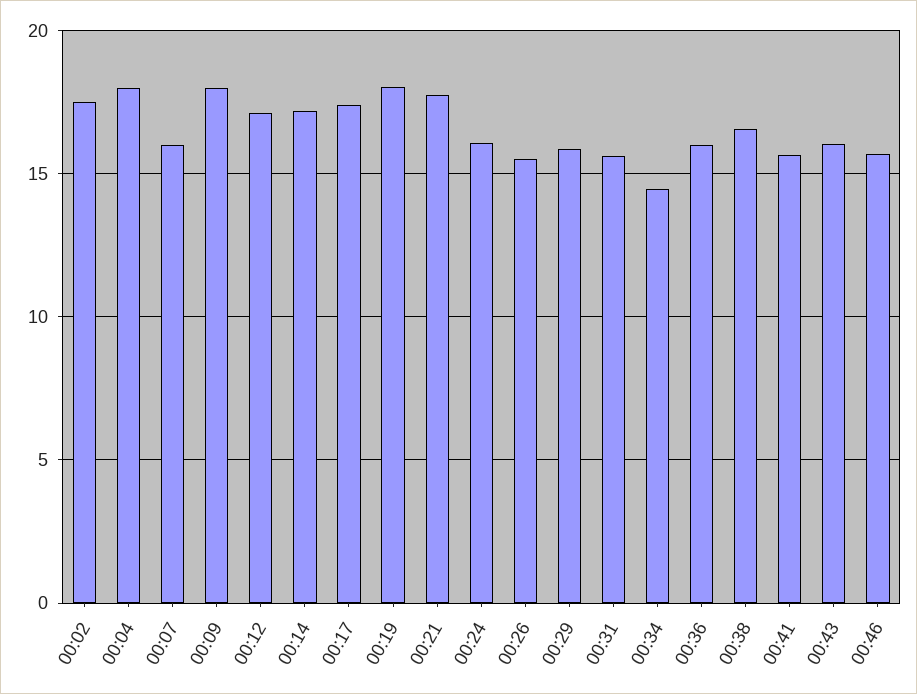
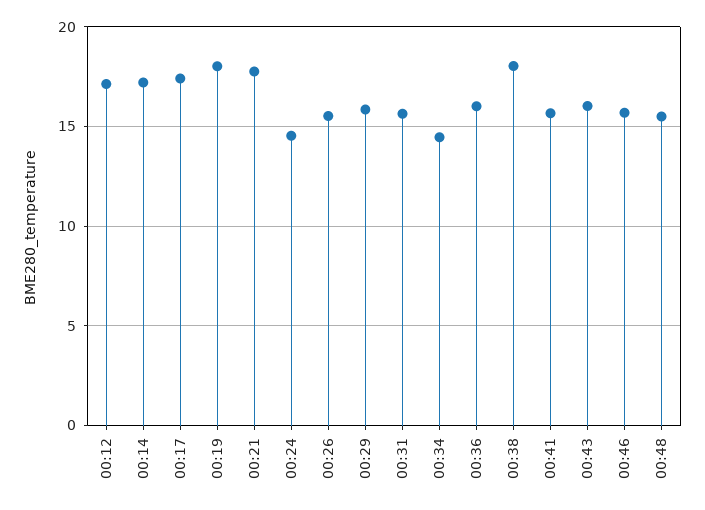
00:02: 17.5 -> none
00:04: 18 -> none
00:07: 16 -> none
00:09: 18 -> none
00:24: 16 -> 14.5
00:38: 16.5 -> 18
00:48: none -> 15.5

